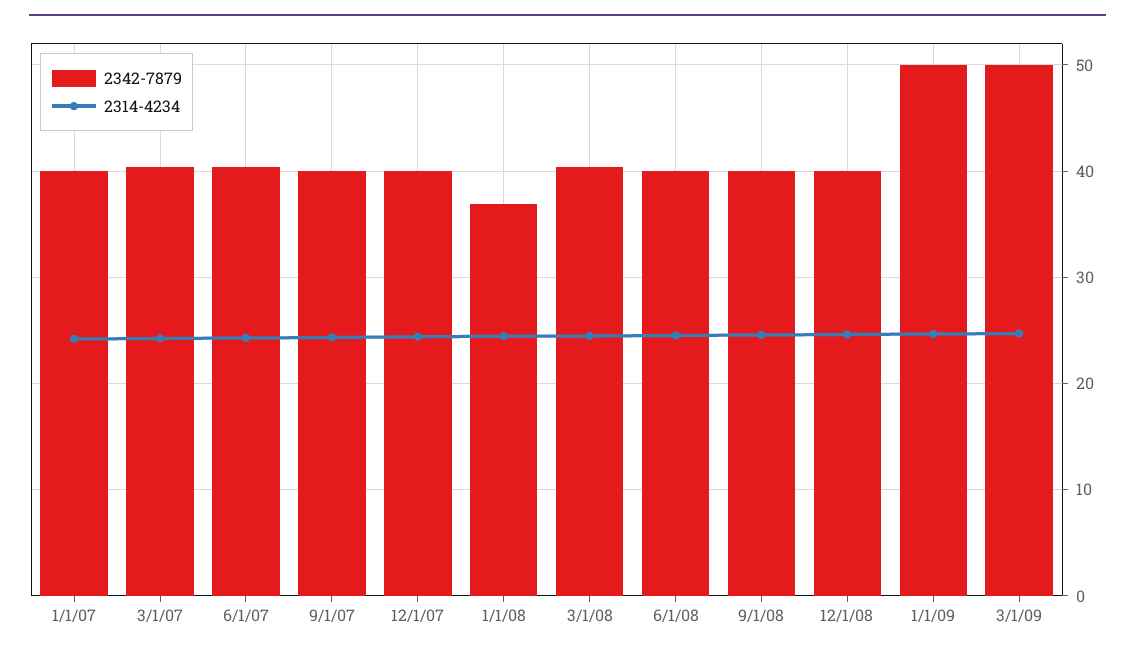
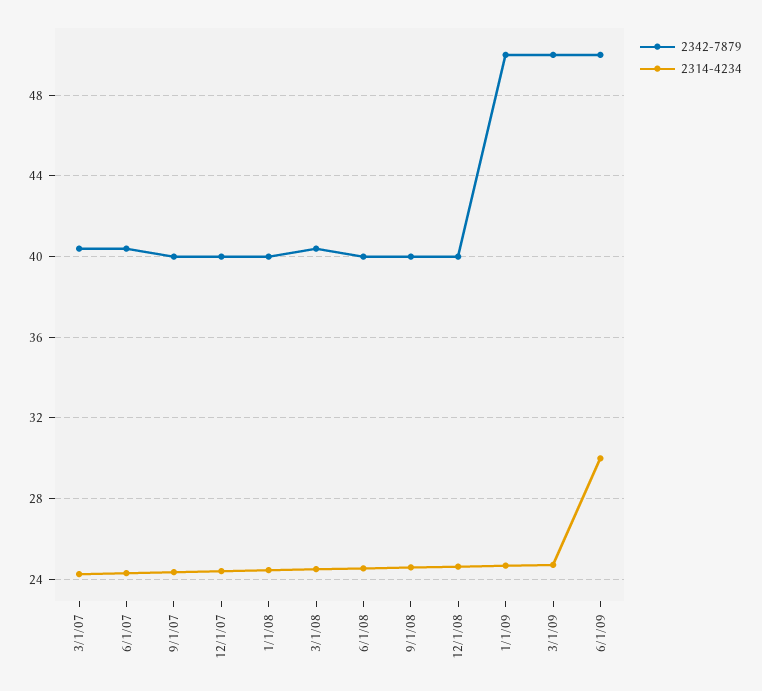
2342-7879, 1/1/07: 40 -> none
2314-4234, 1/1/07: 24 -> none
2342-7879, 1/1/08: 37 -> 40
2342-7879, 6/1/09: none -> 50
2314-4234, 6/1/09: none -> 30

